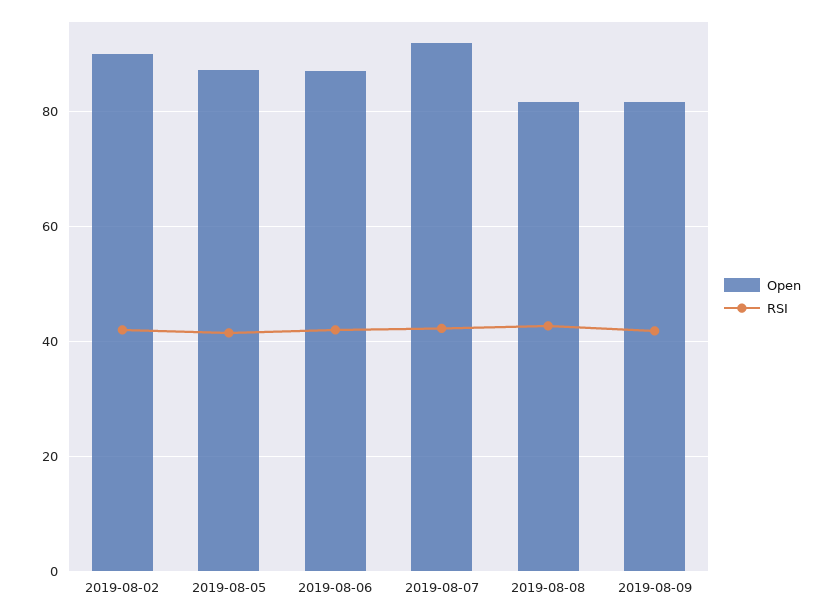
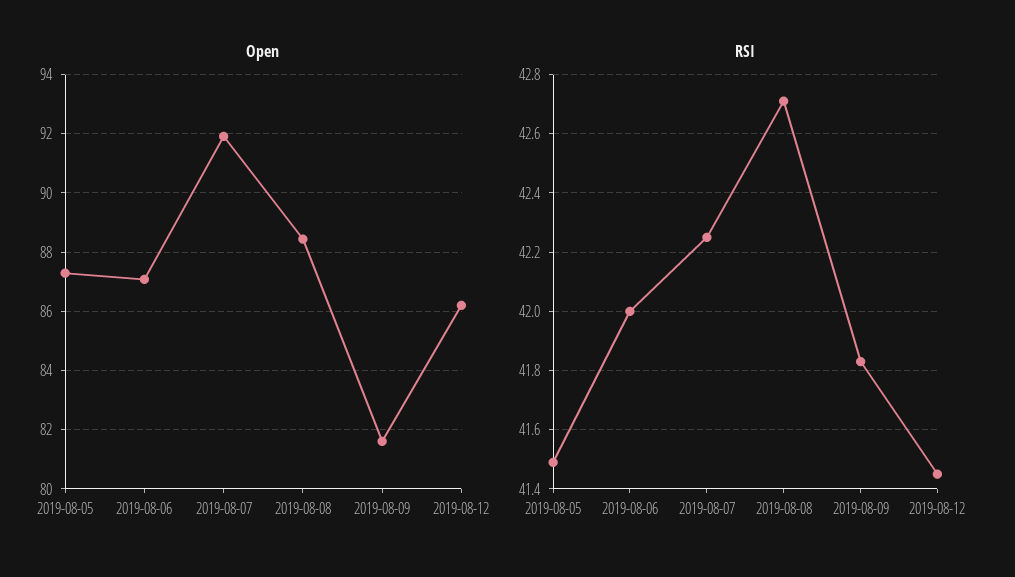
Open, 2019-08-02: 90 -> none
RSI, 2019-08-02: 42 -> none
Open, 2019-08-08: 82 -> 88.5
Open, 2019-08-12: none -> 86.25
RSI, 2019-08-12: none -> 41.45

